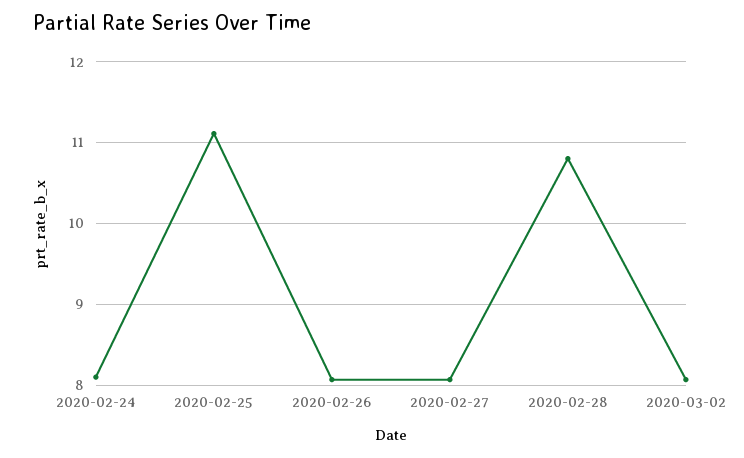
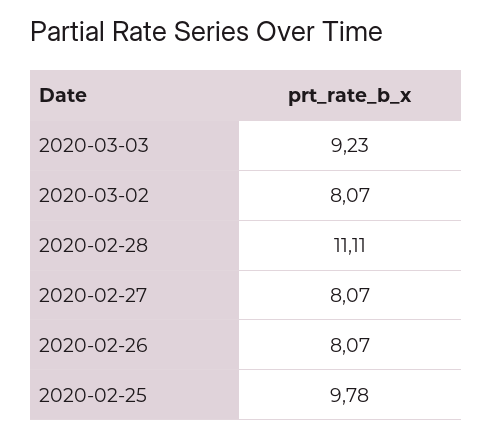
2020-02-24: 8.1 -> none
2020-02-25: 11.1 -> 9.78
2020-02-28: 10.8 -> 11.11
2020-03-03: none -> 9.23

